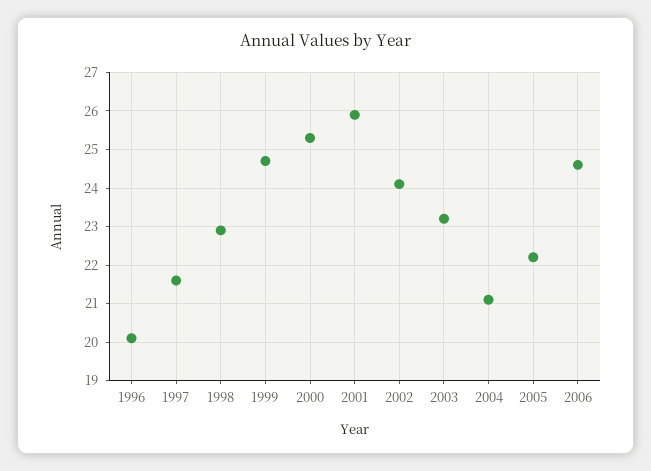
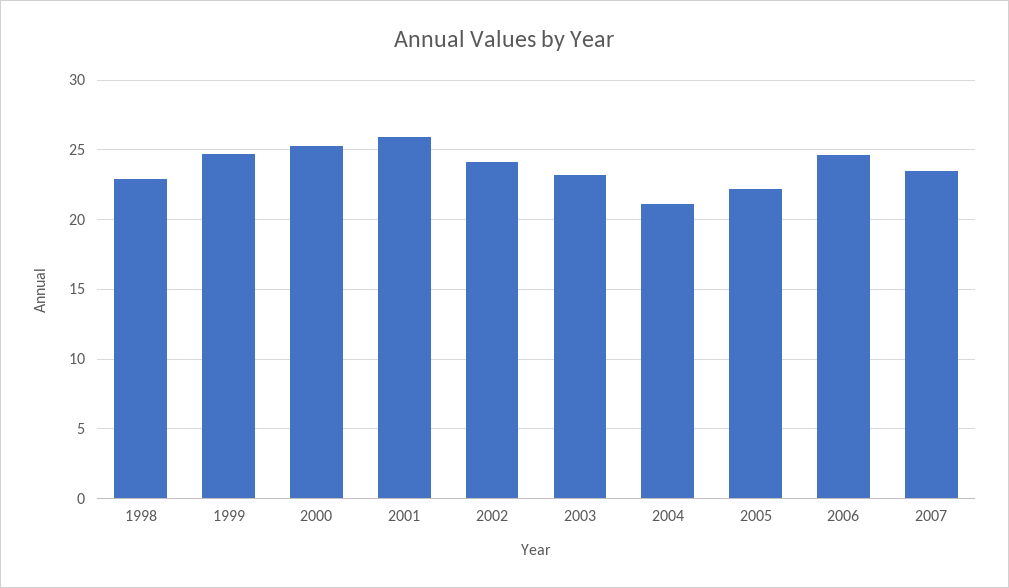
1996: 20 -> none
1997: 21.5 -> none
2007: none -> 23.5

